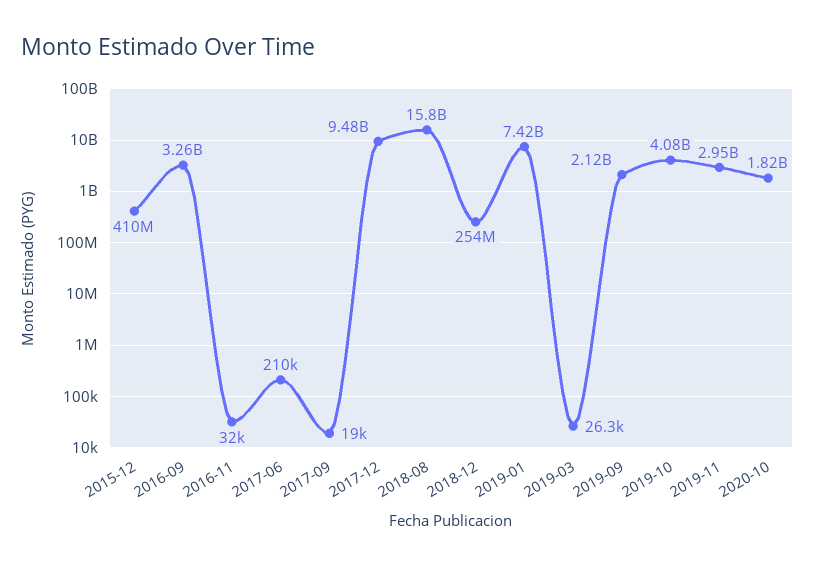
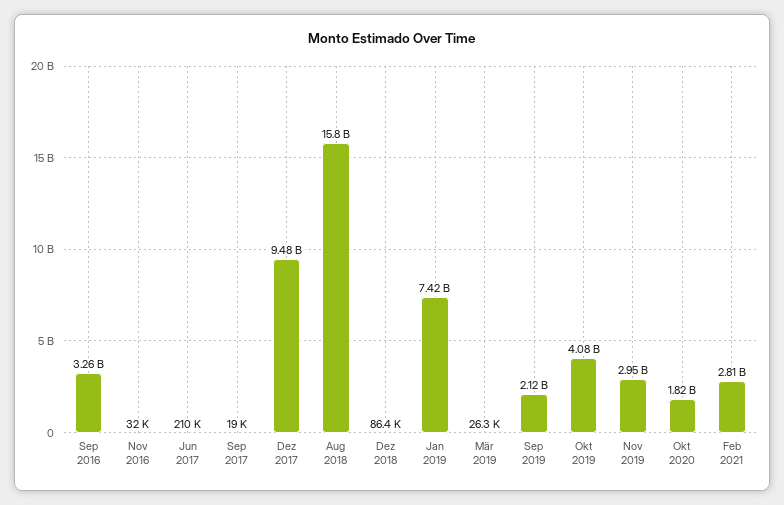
2015-12: 410000000 -> none
2018-12: 254000000 -> 86400
Feb 2021: none -> 2810000000

